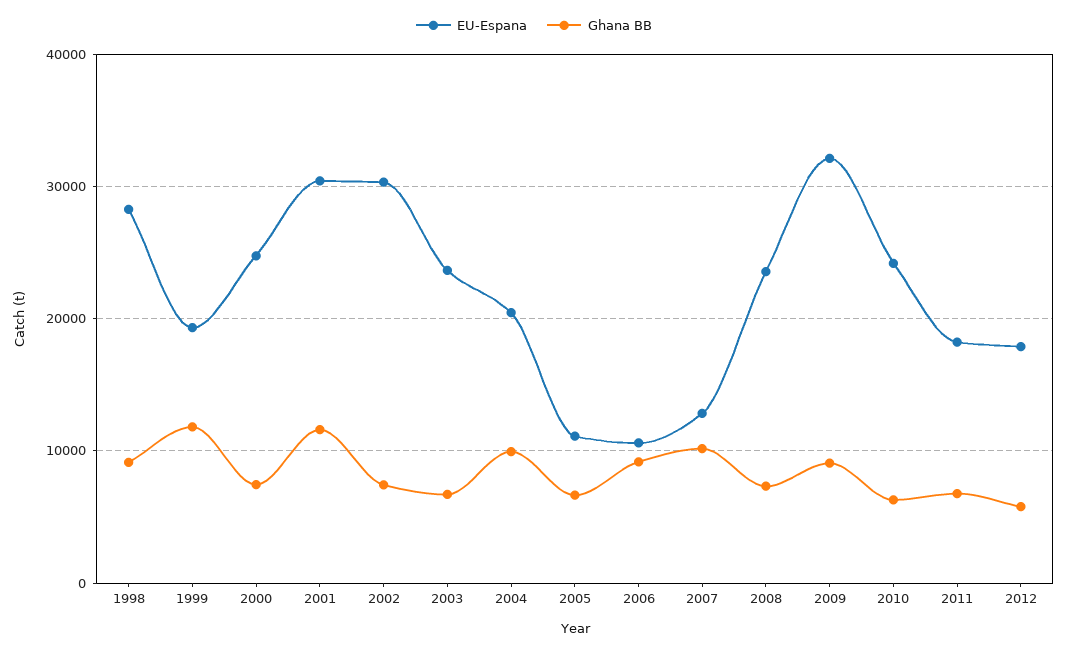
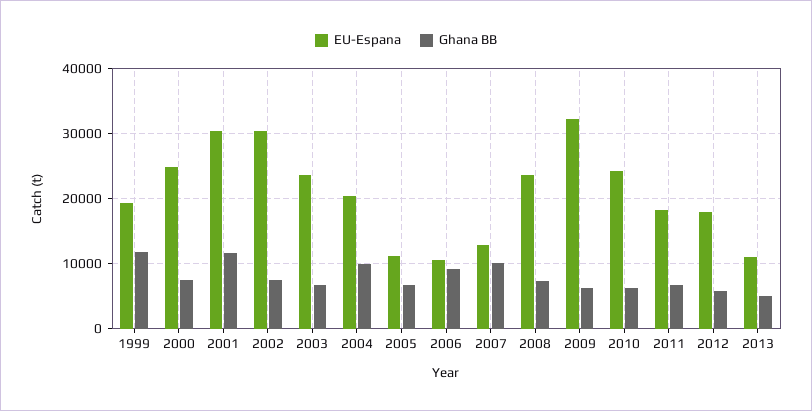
EU-Espana, 1998: 28000 -> none
Ghana BB, 1998: 9000 -> none
Ghana BB, 2009: 9000 -> 6000
EU-Espana, 2013: none -> 11000
Ghana BB, 2013: none -> 5000

